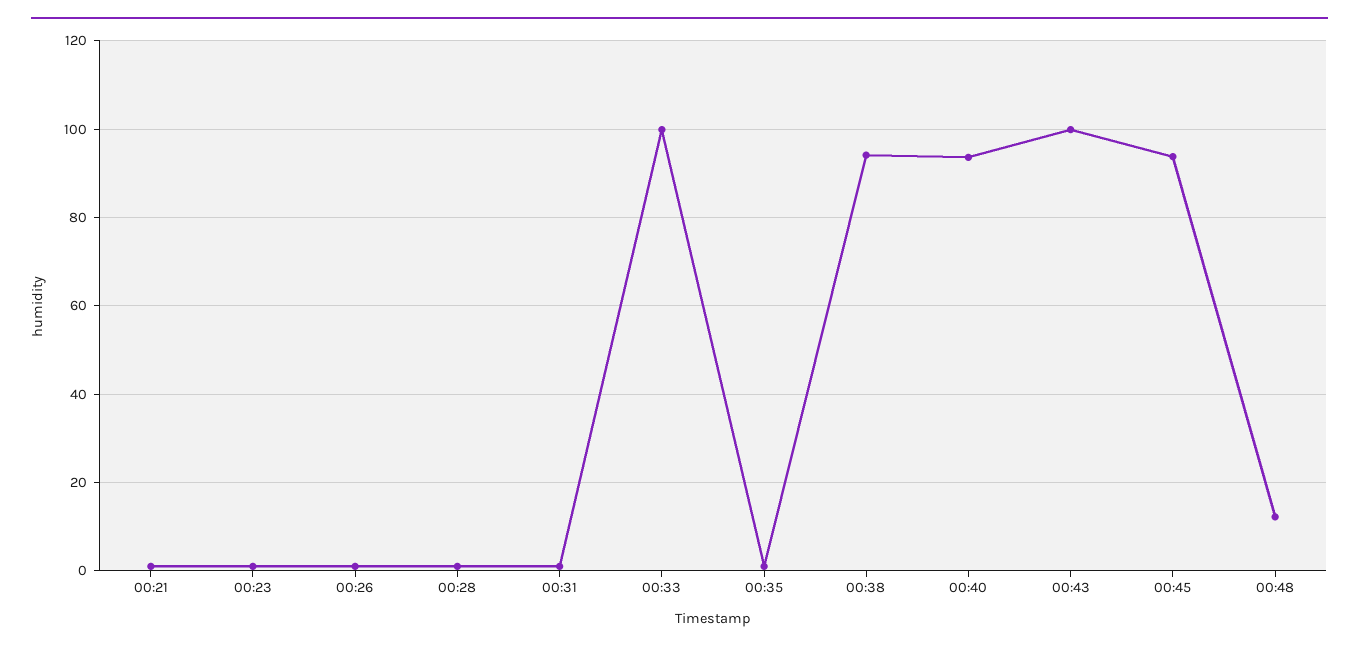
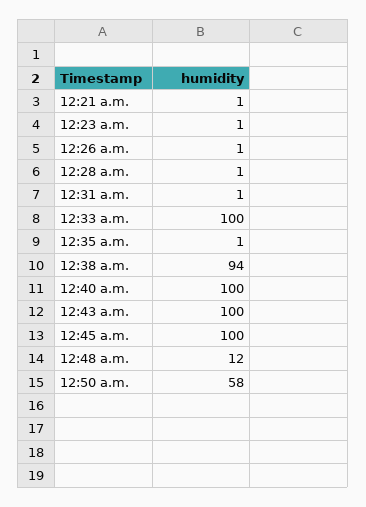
00:40: 94 -> 100
00:45: 94 -> 100
12:50 a.m.: none -> 58

